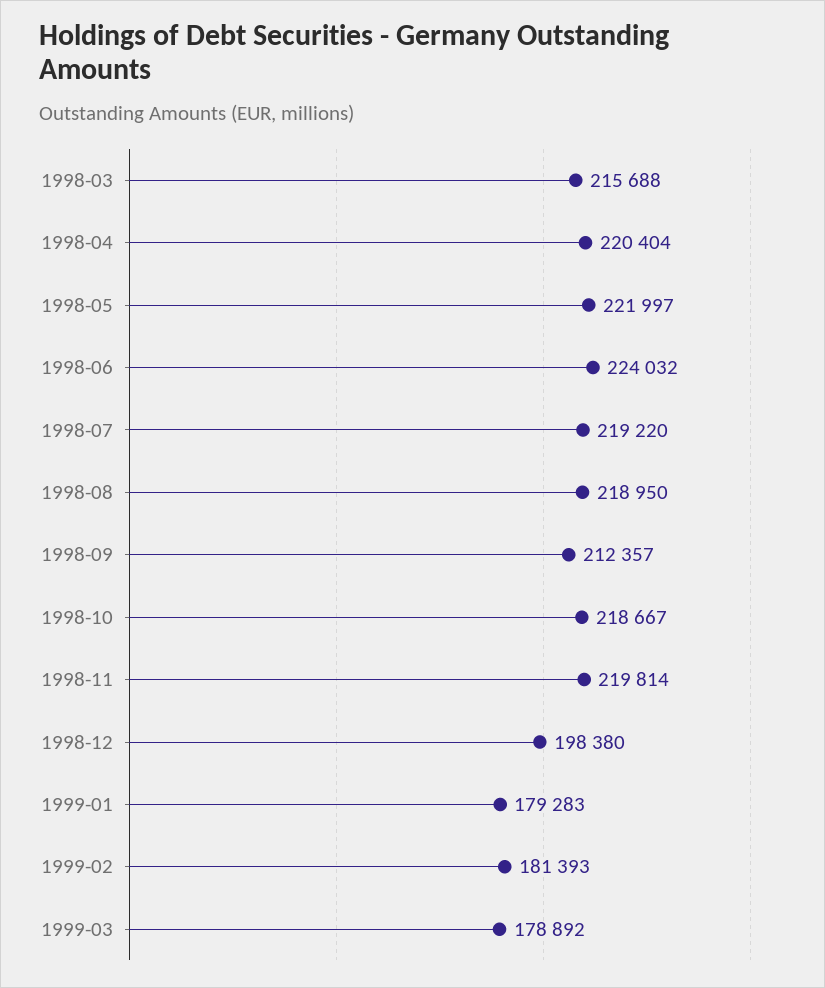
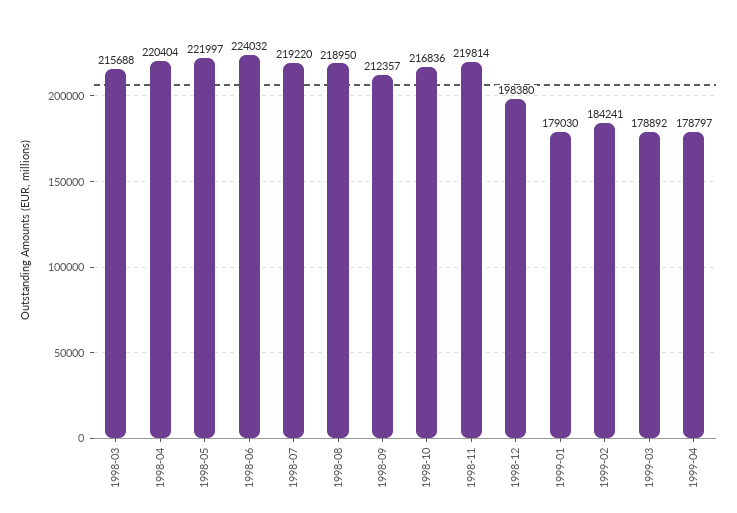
1998-10: 218667 -> 216836
1999-01: 179283 -> 179030
1999-02: 181393 -> 184241
1999-04: none -> 178797

